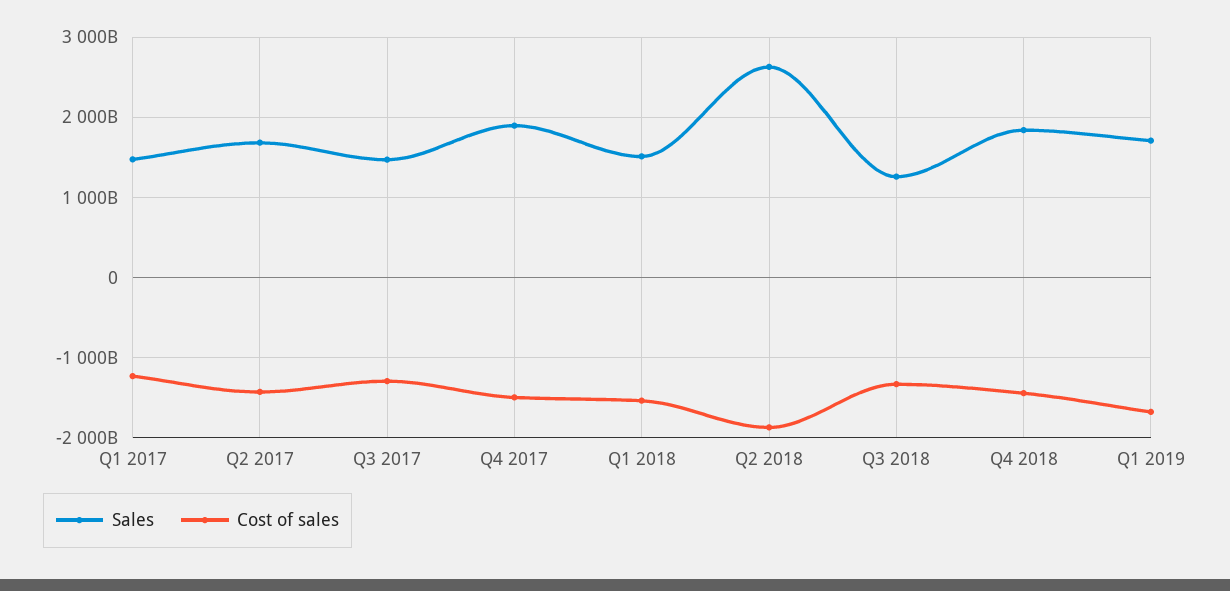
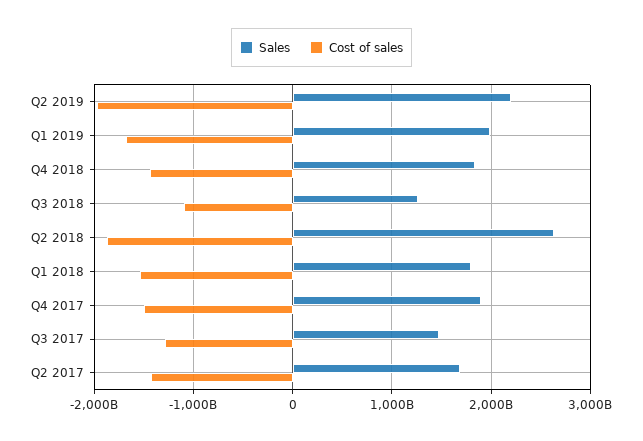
Sales, Q1 2017: 1500000000000 -> none
Cost of sales, Q1 2017: -1200000000000 -> none
Sales, Q1 2018: 1500000000000 -> 1800000000000
Cost of sales, Q3 2018: -1300000000000 -> -1100000000000
Sales, Q1 2019: 1700000000000 -> 2000000000000
Sales, Q2 2019: none -> 2200000000000
Cost of sales, Q2 2019: none -> -2000000000000

